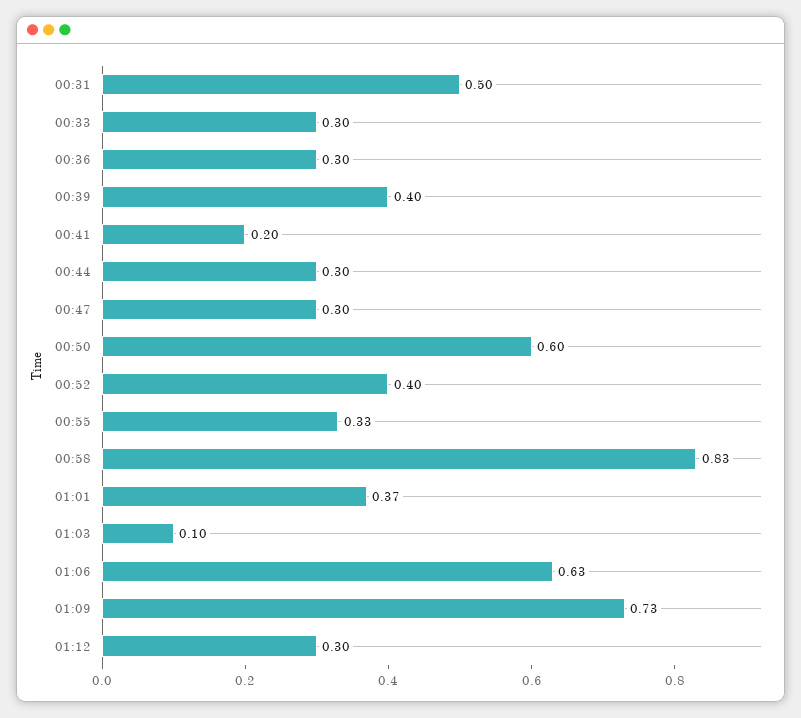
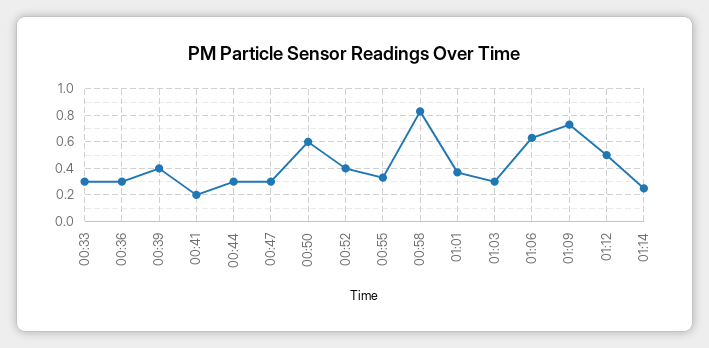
00:31: 0.5 -> none
01:03: 0.1 -> 0.3
01:12: 0.3 -> 0.5
01:14: none -> 0.25

